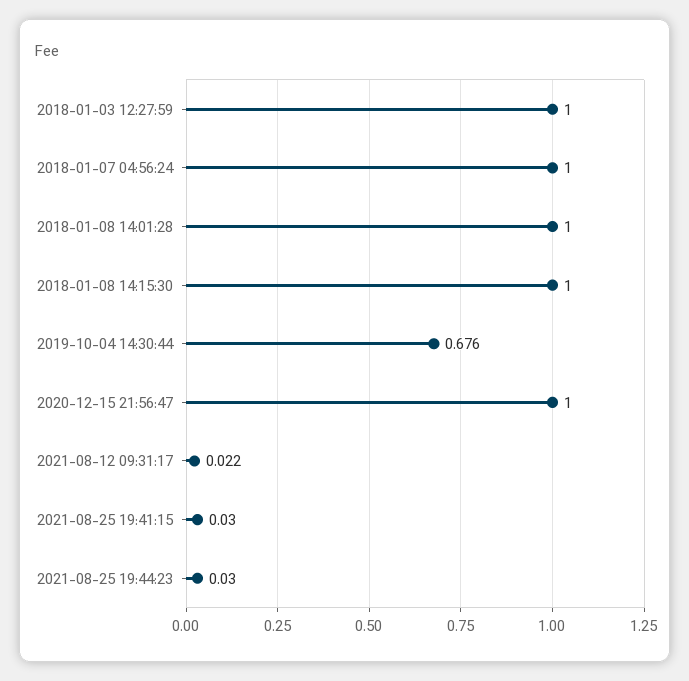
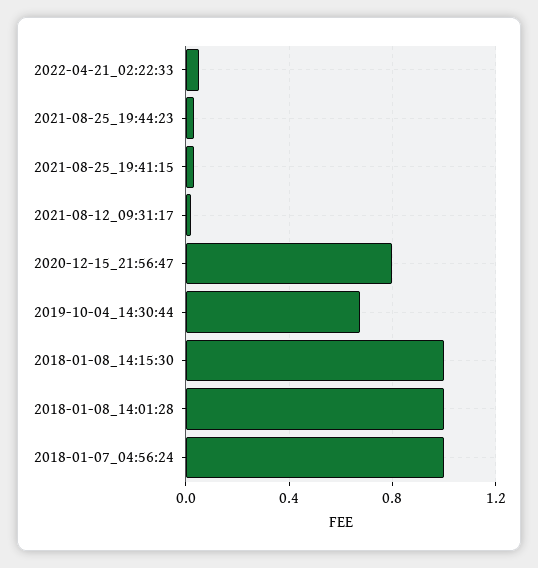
2018-01-03 12:27:59: 1 -> none
2020-12-15 21:56:47: 1 -> 0.8
2022-04-21_02:22:33: none -> 0.05

